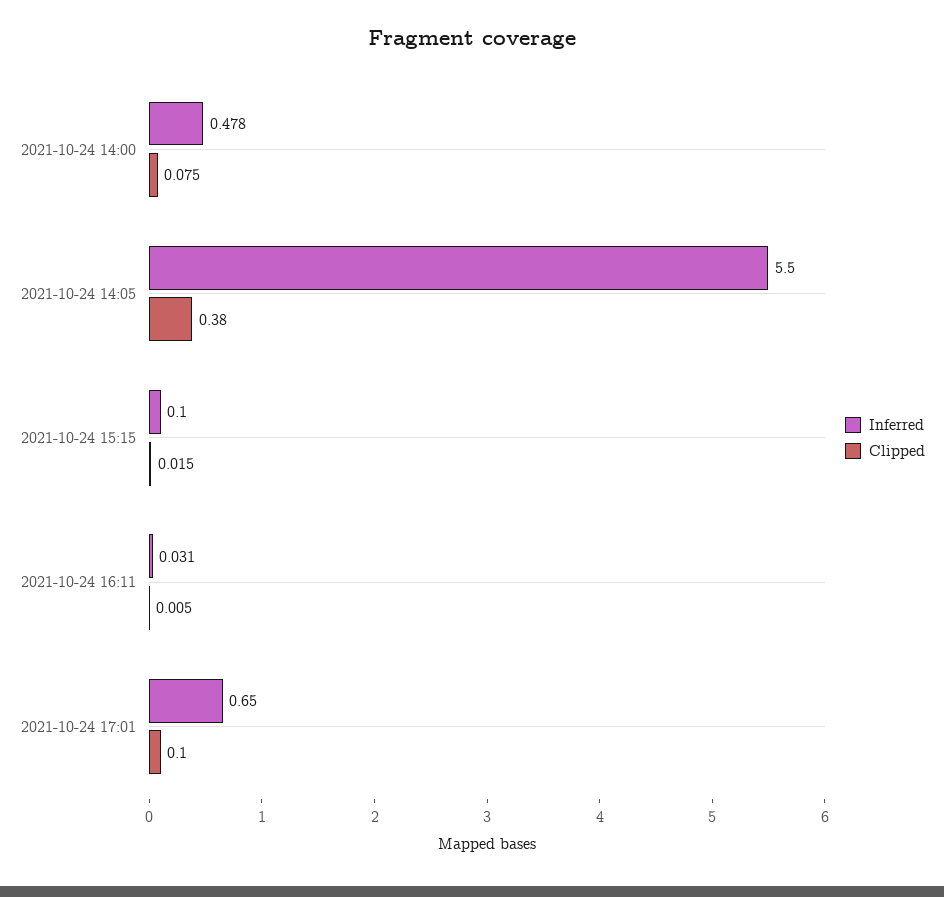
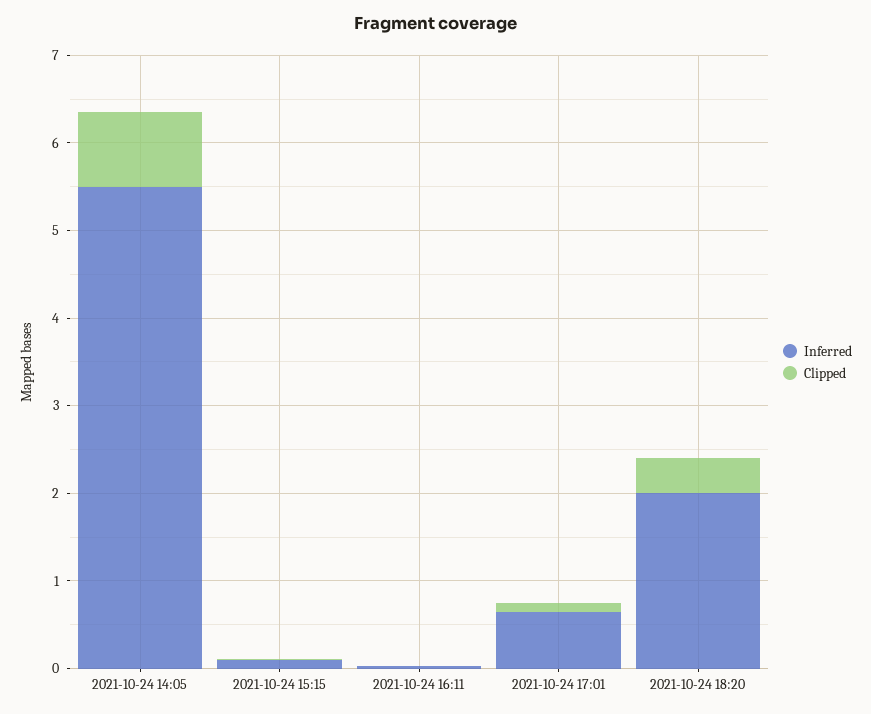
Inferred, 2021-10-24 14:00: 0.478 -> none
Clipped, 2021-10-24 14:00: 0.075 -> none
Clipped, 2021-10-24 14:05: 0.38 -> 0.8
Inferred, 2021-10-24 18:20: none -> 2
Clipped, 2021-10-24 18:20: none -> 0.4

